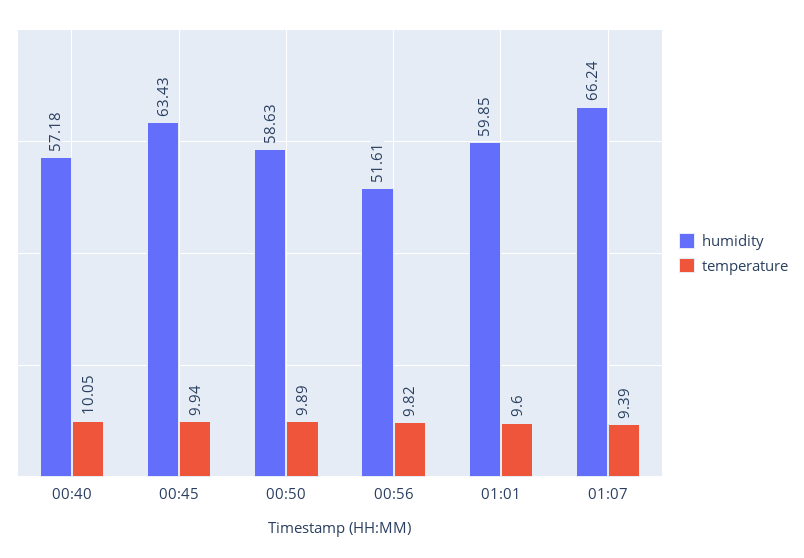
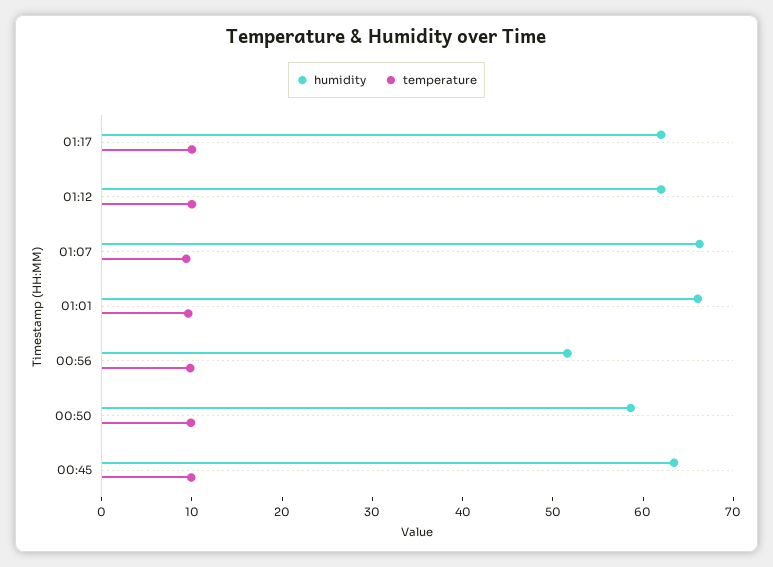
humidity, 00:40: 57.18 -> none
temperature, 00:40: 10.05 -> none
humidity, 01:01: 59.85 -> 66
humidity, 01:17: none -> 62
temperature, 01:17: none -> 10
humidity, 01:12: none -> 62
temperature, 01:12: none -> 10

